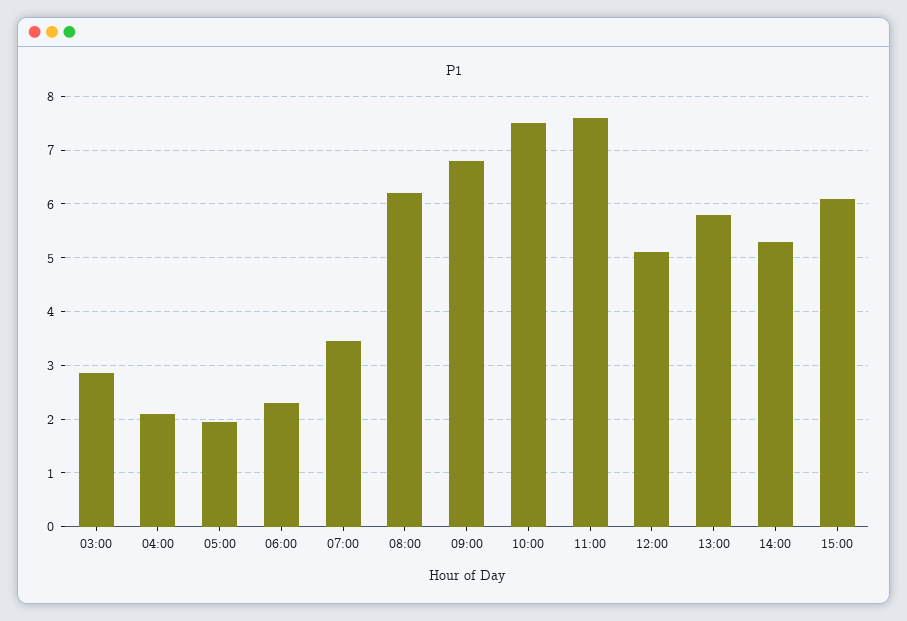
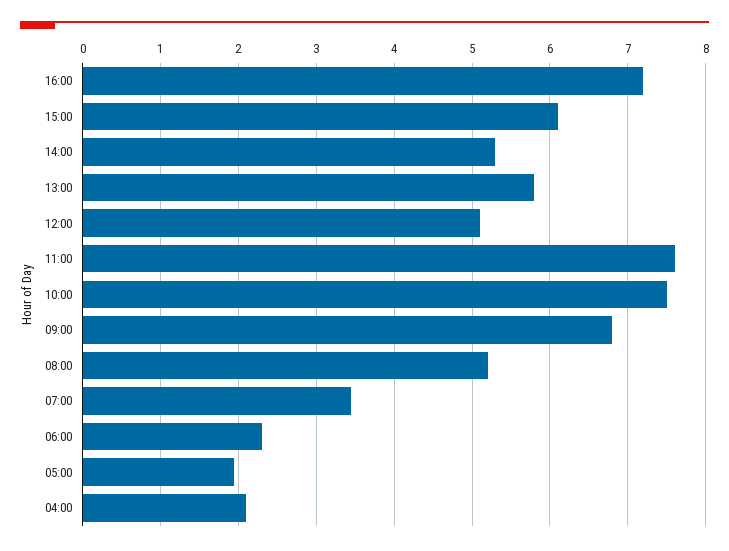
03:00: 2.8 -> none
08:00: 6.2 -> 5.2
16:00: none -> 7.2

